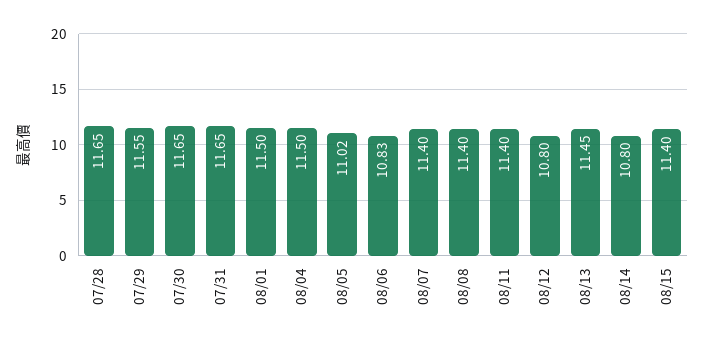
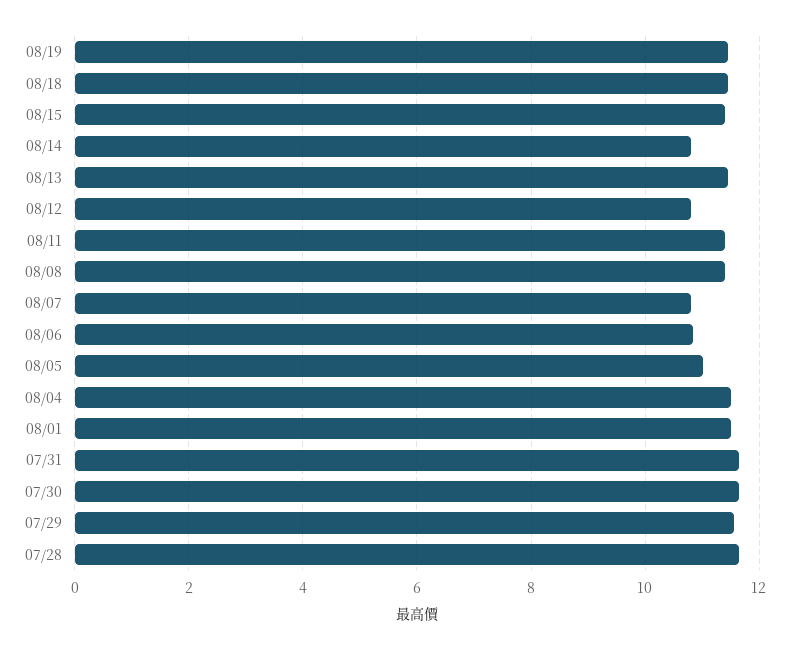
08/07: 11.4 -> 10.8
08/19: none -> 11.4
08/18: none -> 11.4

